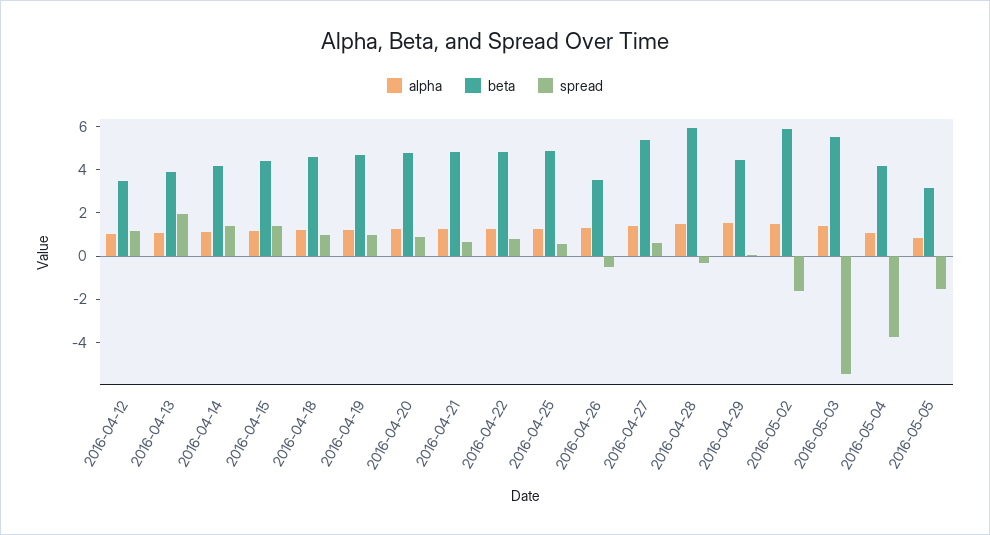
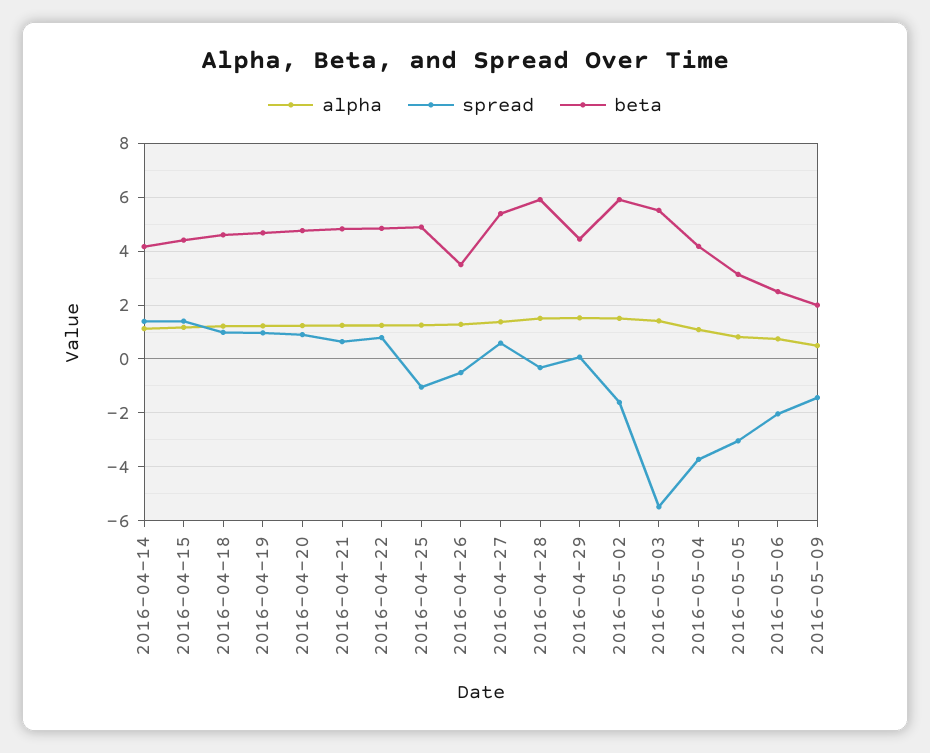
alpha, 2016-04-12: 1 -> none
beta, 2016-04-12: 3.5 -> none
spread, 2016-04-12: 1 -> none
alpha, 2016-04-13: 1 -> none
beta, 2016-04-13: 4 -> none
spread, 2016-04-13: 2 -> none
spread, 2016-04-25: 0.5 -> -1
spread, 2016-05-05: -1.5 -> -3
alpha, 2016-05-06: none -> 0.75
spread, 2016-05-06: none -> -2
beta, 2016-05-06: none -> 2.5
alpha, 2016-05-09: none -> 0.5
spread, 2016-05-09: none -> -1.5
beta, 2016-05-09: none -> 2

